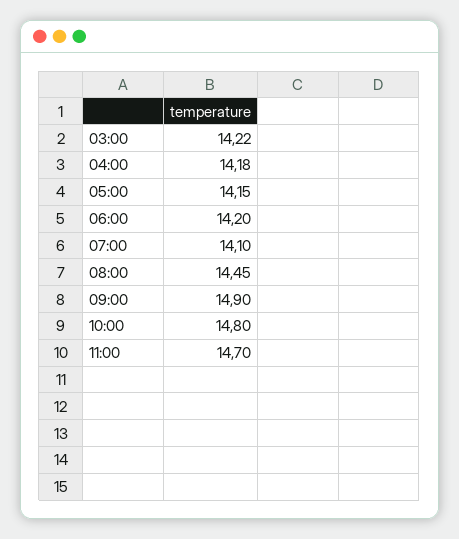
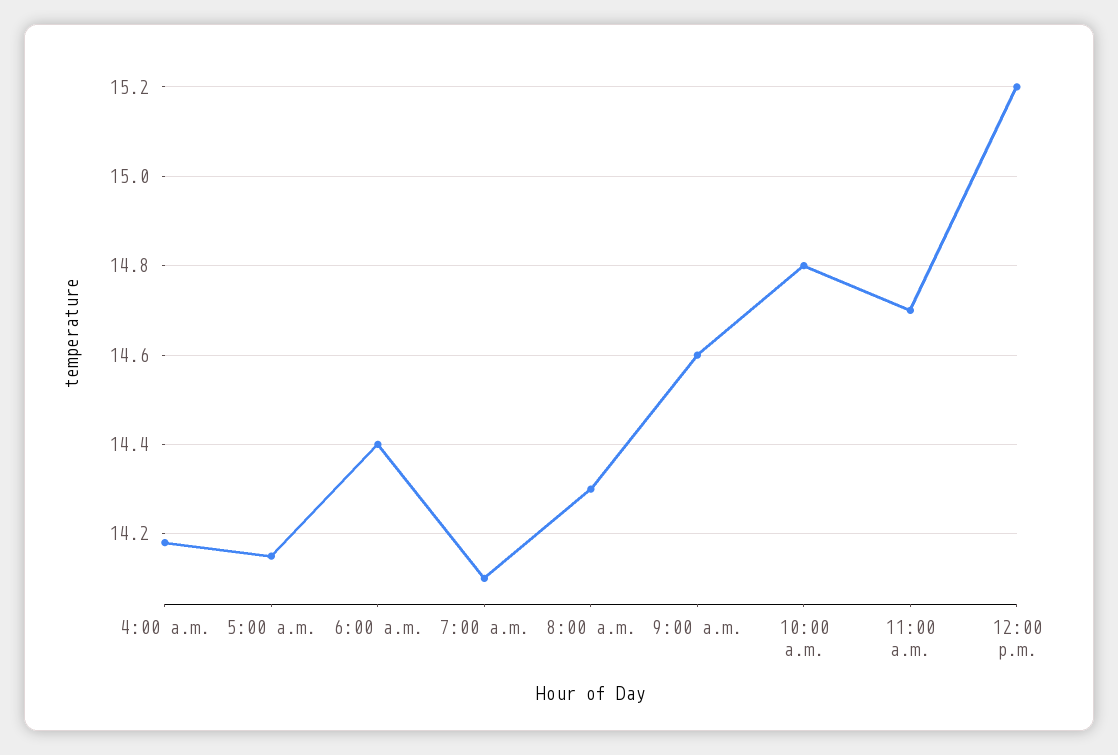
03:00: 14.22 -> none
06:00: 14.2 -> 14.4
08:00: 14.45 -> 14.3
09:00: 14.9 -> 14.6
12:00 p.m.: none -> 15.2

